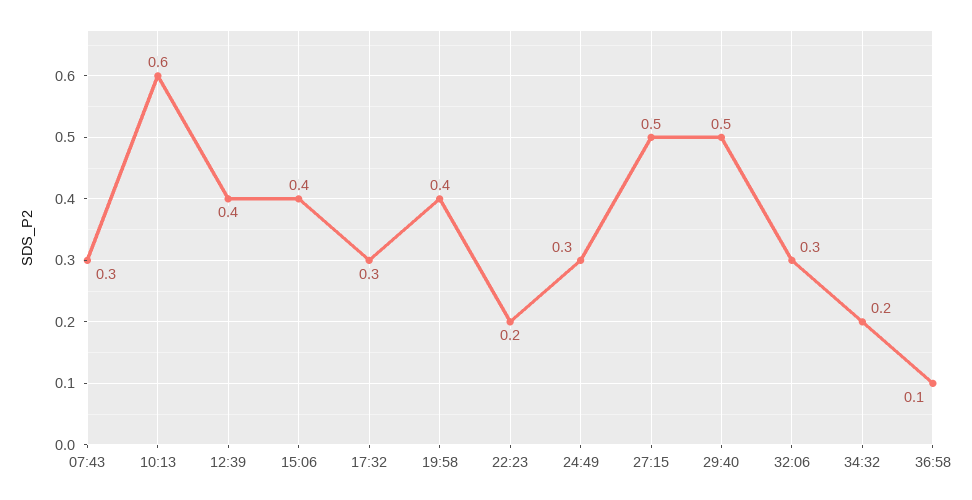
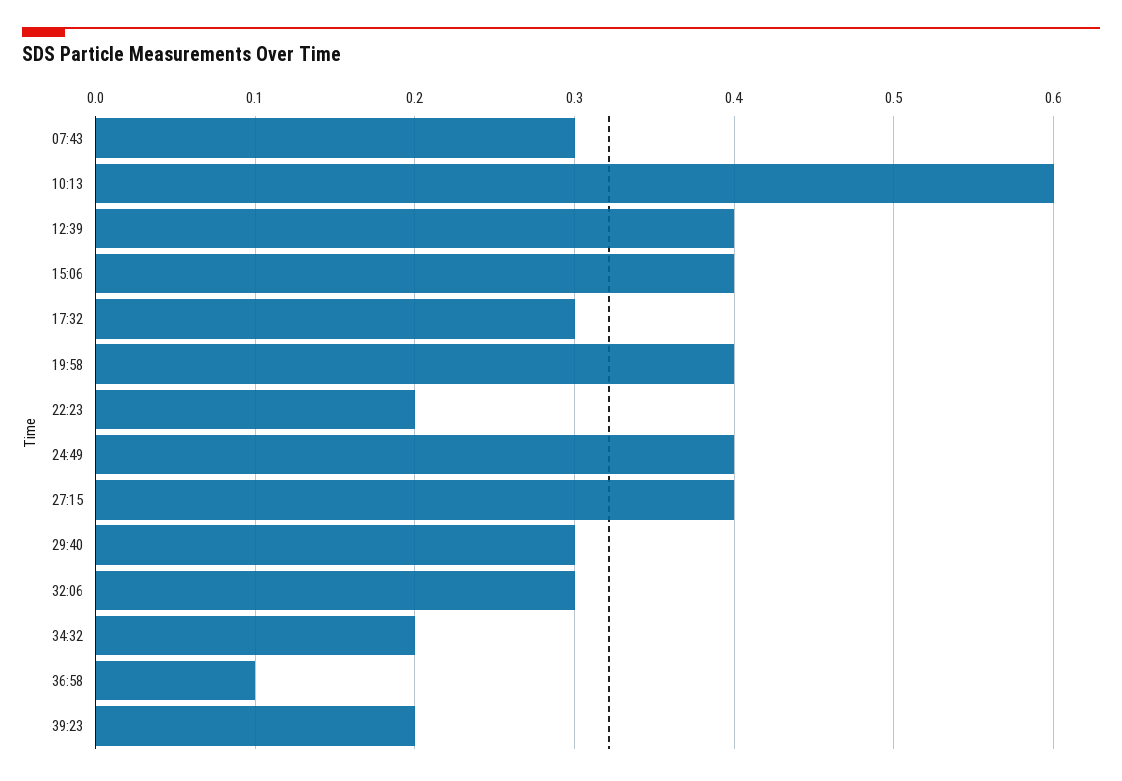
24:49: 0.3 -> 0.4
27:15: 0.5 -> 0.4
29:40: 0.5 -> 0.3
39:23: none -> 0.2

